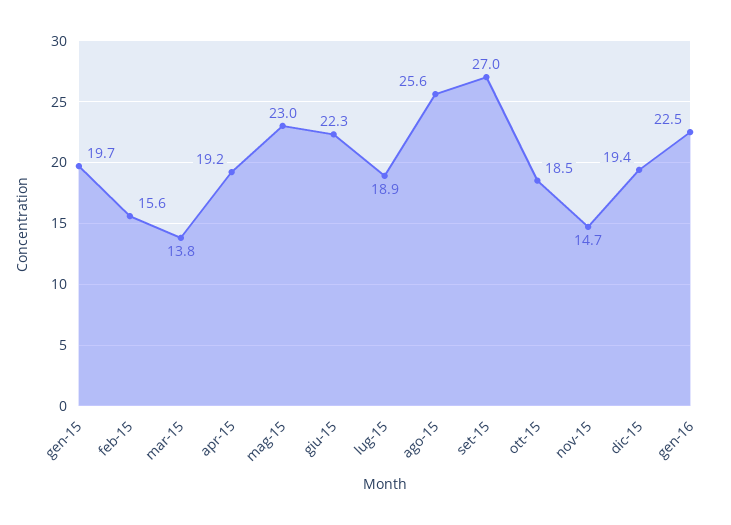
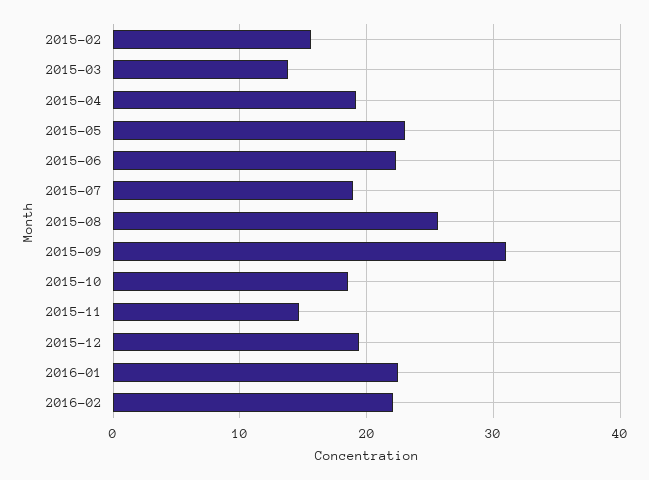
gen-15: 19.7 -> none
set-15: 27 -> 31
2016-02: none -> 22

